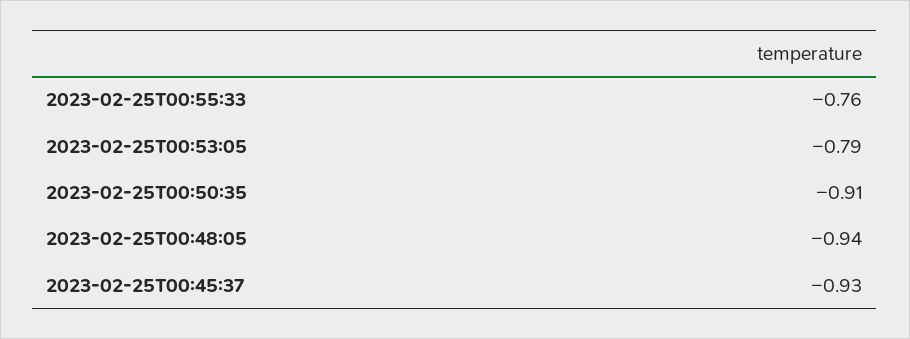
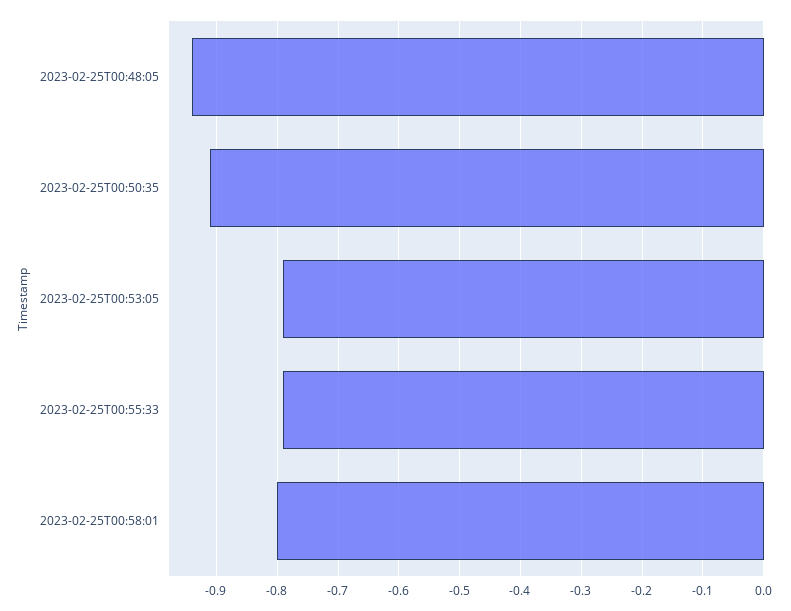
2023-02-25T00:55:33: -0.76 -> -0.79
2023-02-25T00:45:37: -0.93 -> none
2023-02-25T00:58:01: none -> -0.8

